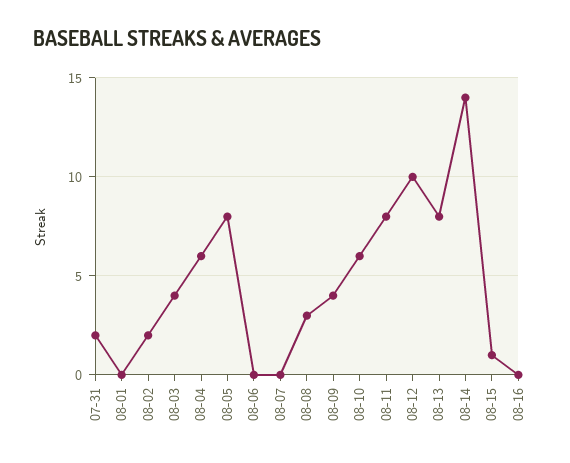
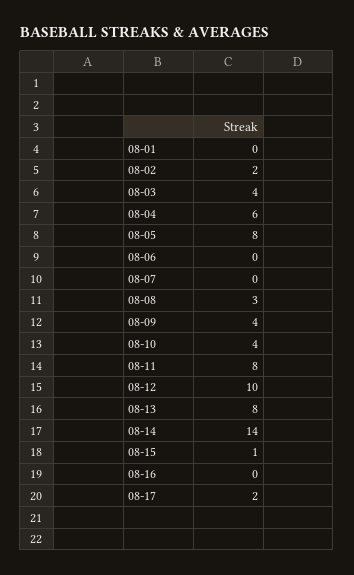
07-31: 2 -> none
08-10: 6 -> 4
08-17: none -> 2

